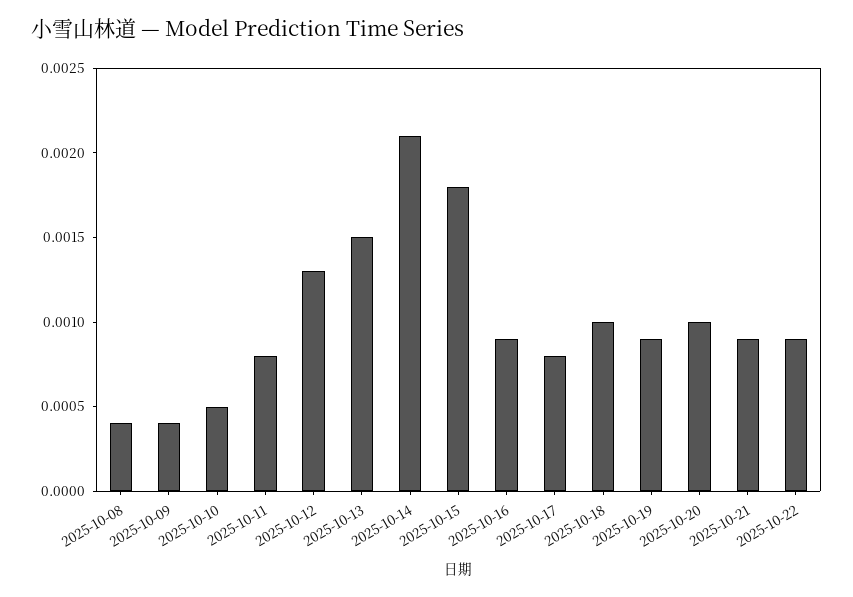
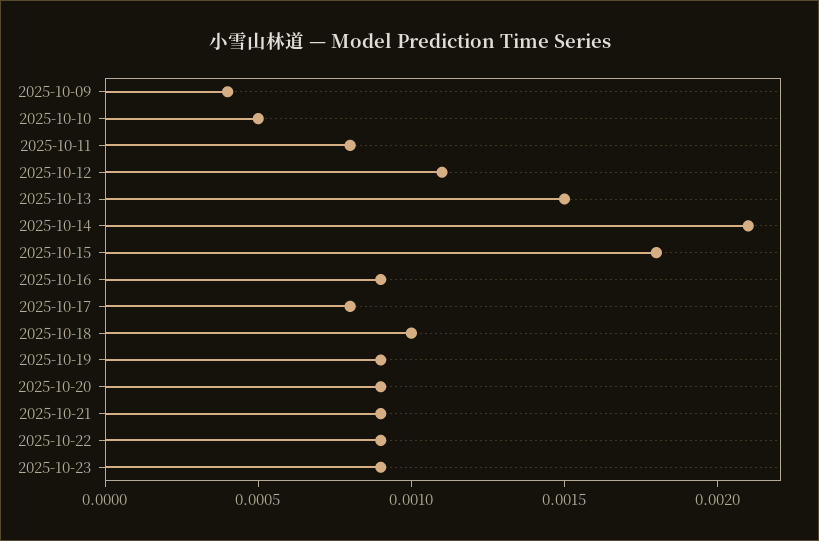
2025-10-08: 0.0004 -> none
2025-10-12: 0.0013 -> 0.0011
2025-10-20: 0.001 -> 0.0009
2025-10-23: none -> 0.0009

